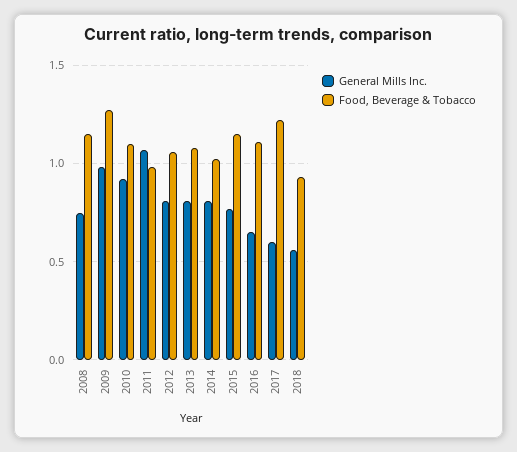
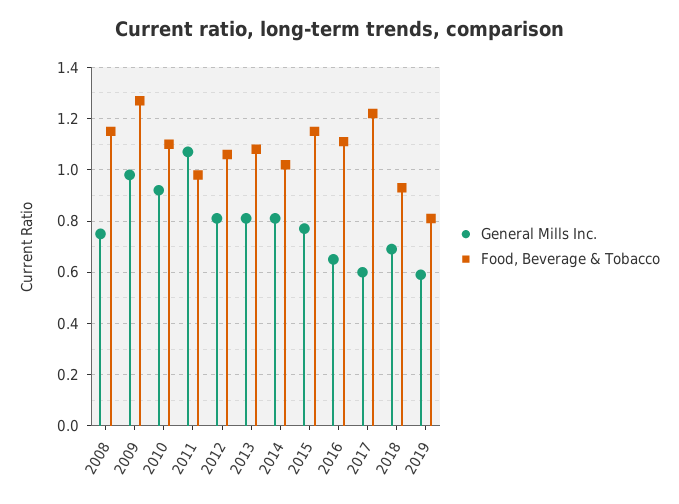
General Mills Inc., 2018: 0.55 -> 0.7
General Mills Inc., 2019: none -> 0.6
Food, Beverage & Tobacco, 2019: none -> 0.8

